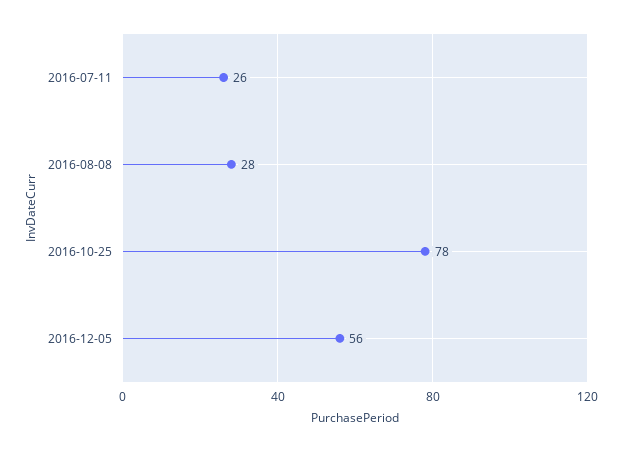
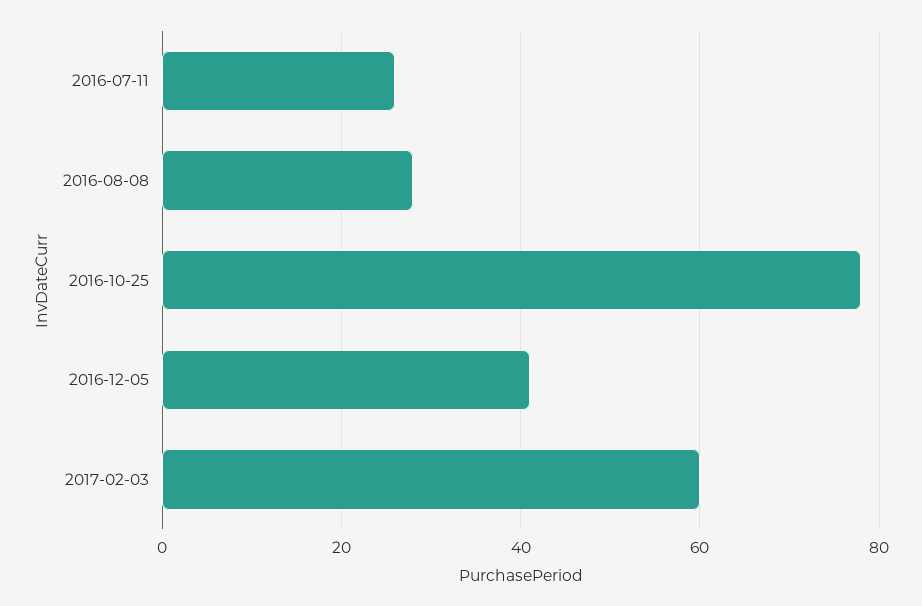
2016-12-05: 56 -> 40
2017-02-03: none -> 60

